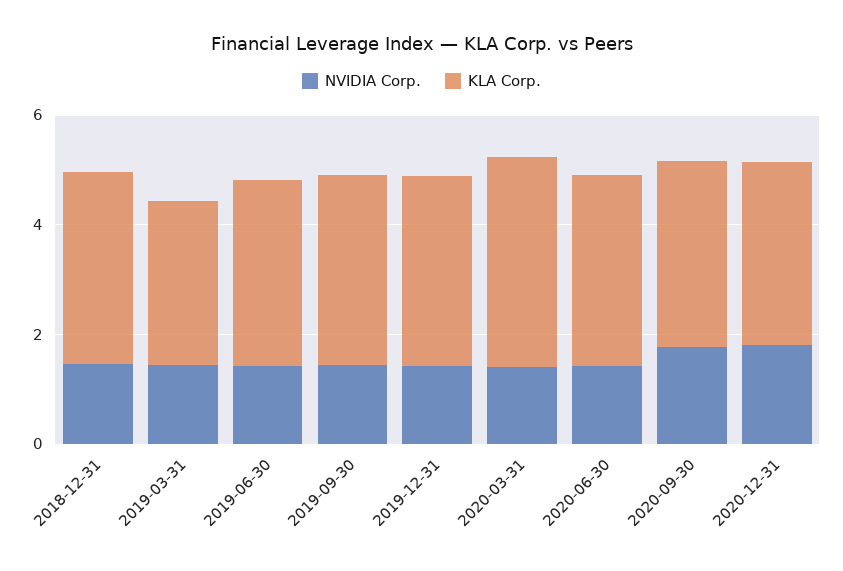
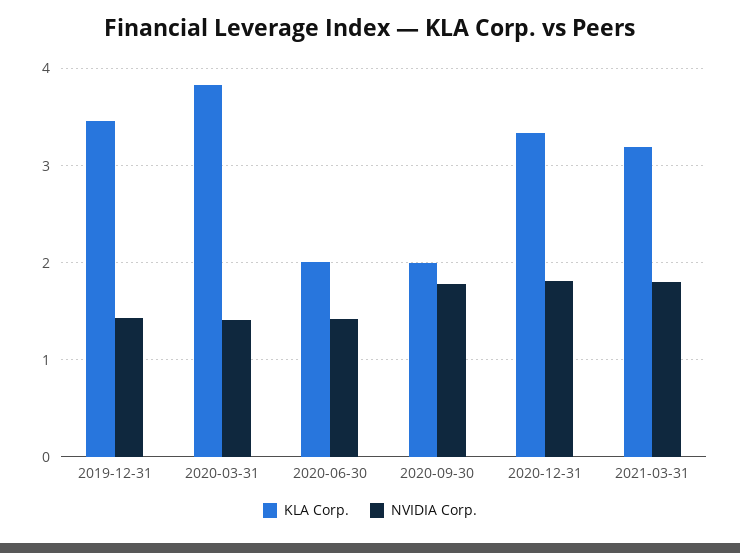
NVIDIA Corp., 2018-12-31: 1.5 -> none
KLA Corp., 2018-12-31: 3.5 -> none
NVIDIA Corp., 2019-03-31: 1.5 -> none
KLA Corp., 2019-03-31: 3 -> none
NVIDIA Corp., 2019-06-30: 1.5 -> none
KLA Corp., 2019-06-30: 3.5 -> none
NVIDIA Corp., 2019-09-30: 1.5 -> none
KLA Corp., 2019-09-30: 3.5 -> none
KLA Corp., 2020-06-30: 3.5 -> 2
KLA Corp., 2020-09-30: 3.5 -> 2
KLA Corp., 2021-03-31: none -> 3.2
NVIDIA Corp., 2021-03-31: none -> 1.8

